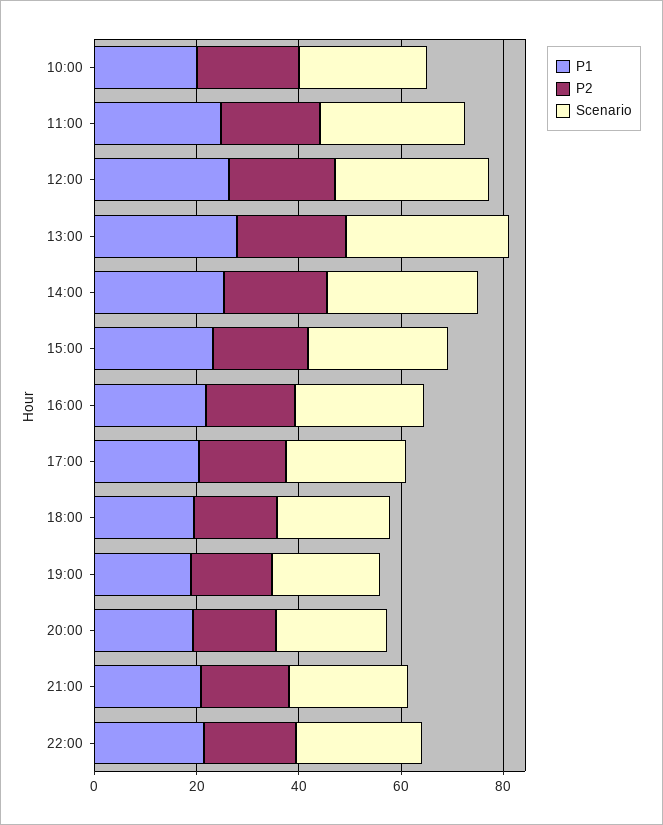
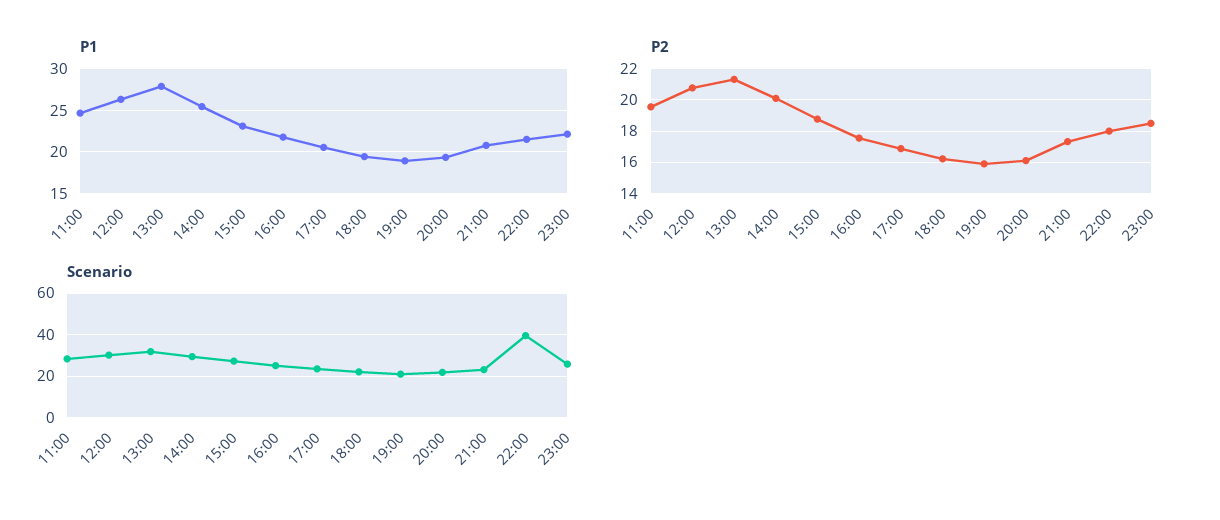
P1, 10:00: 20 -> none
P2, 10:00: 20 -> none
Scenario, 10:00: 25 -> none
Scenario, 22:00: 25 -> 40
P1, 23:00: none -> 22
P2, 23:00: none -> 18.5
Scenario, 23:00: none -> 25

